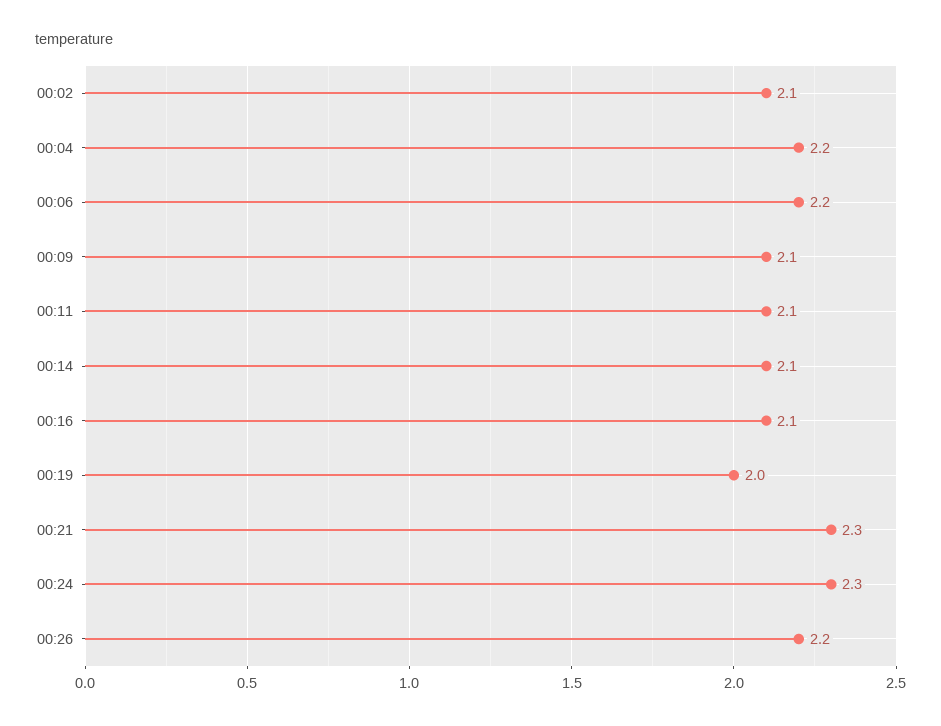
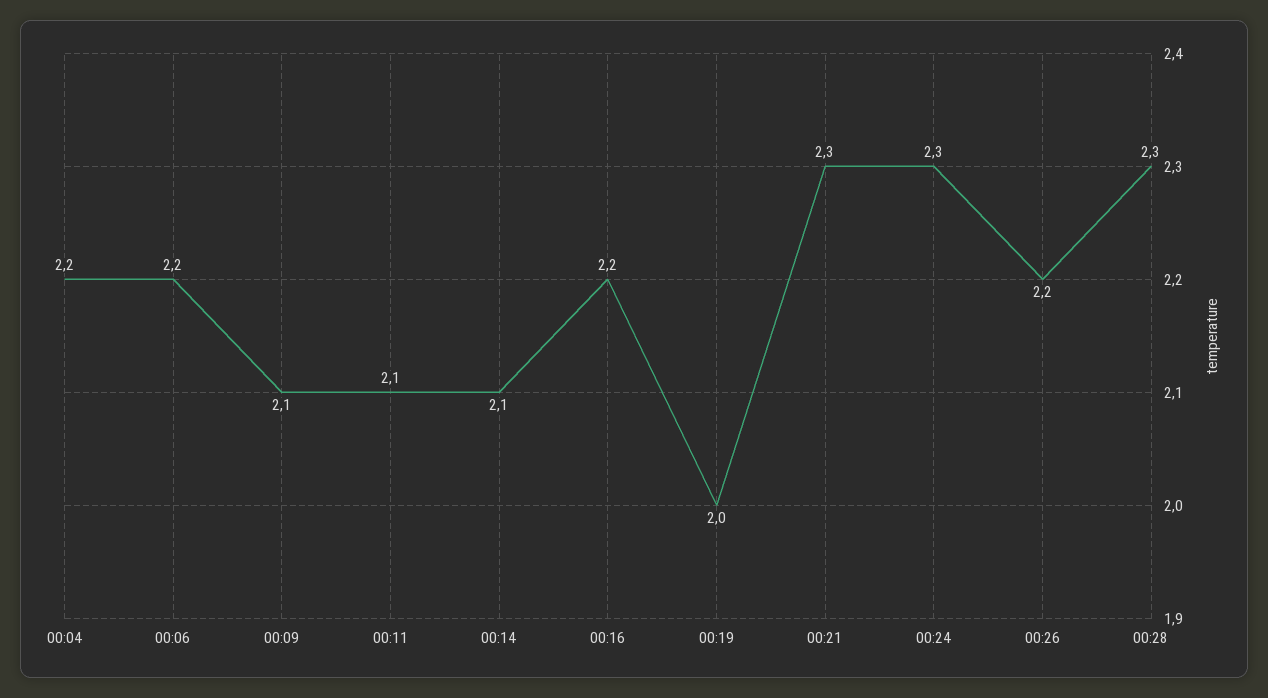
00:02: 2.1 -> none
00:16: 2.1 -> 2.2
00:28: none -> 2.3

